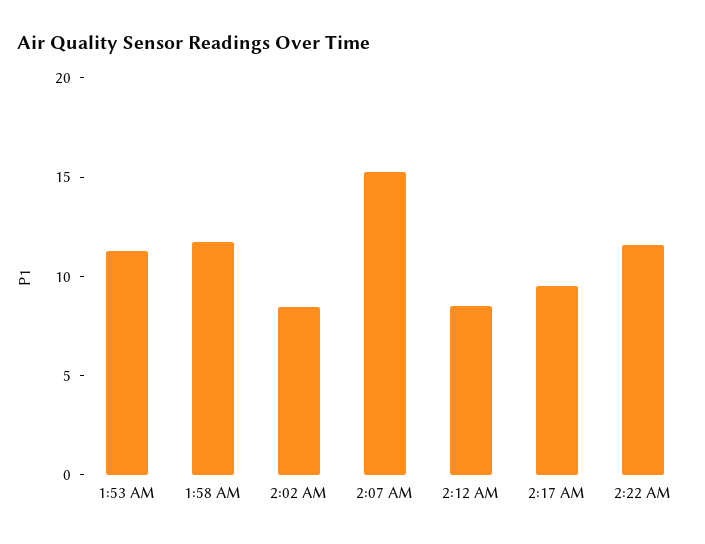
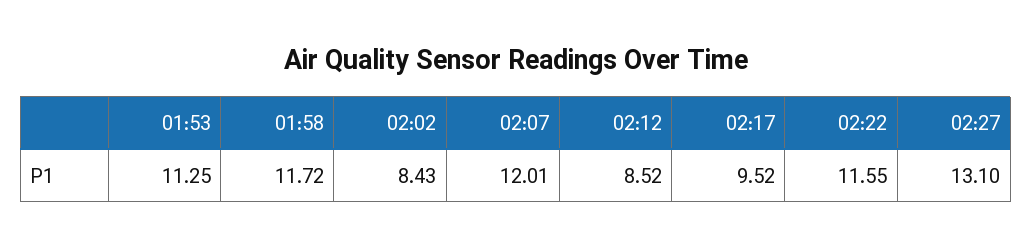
2:07 AM: 15 -> 12.01
02:27: none -> 13.1

